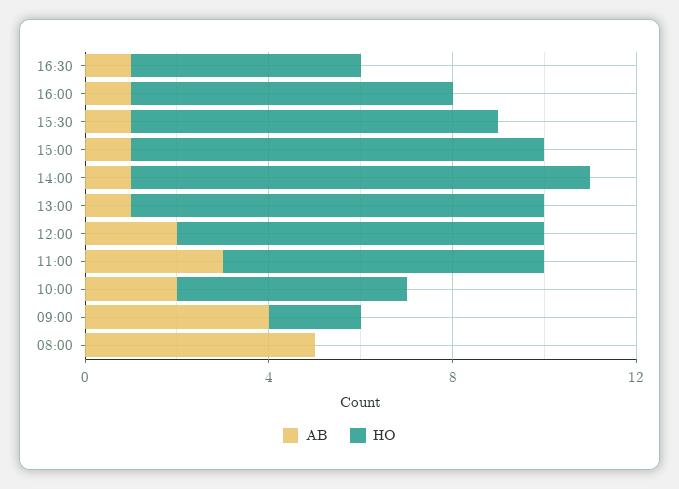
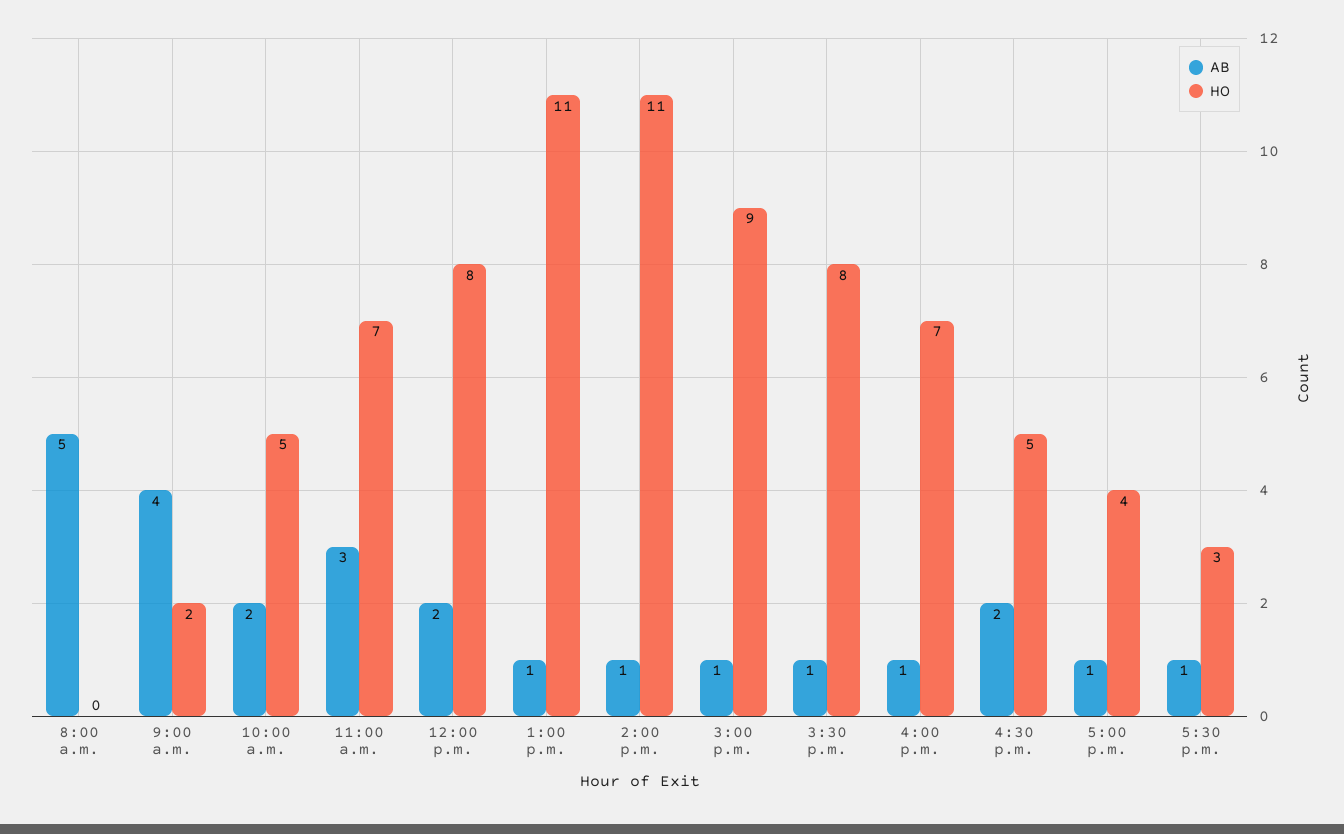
AB, 16:30: 1 -> 2
HO, 14:00: 10 -> 11
HO, 13:00: 9 -> 11
AB, 5:00 p.m.: none -> 1
HO, 5:00 p.m.: none -> 4
AB, 5:30 p.m.: none -> 1
HO, 5:30 p.m.: none -> 3

